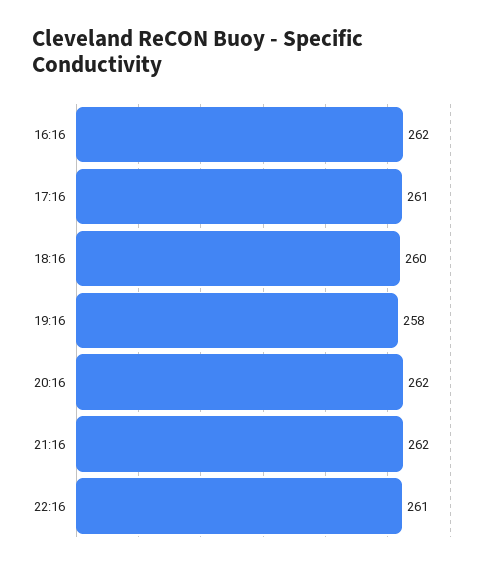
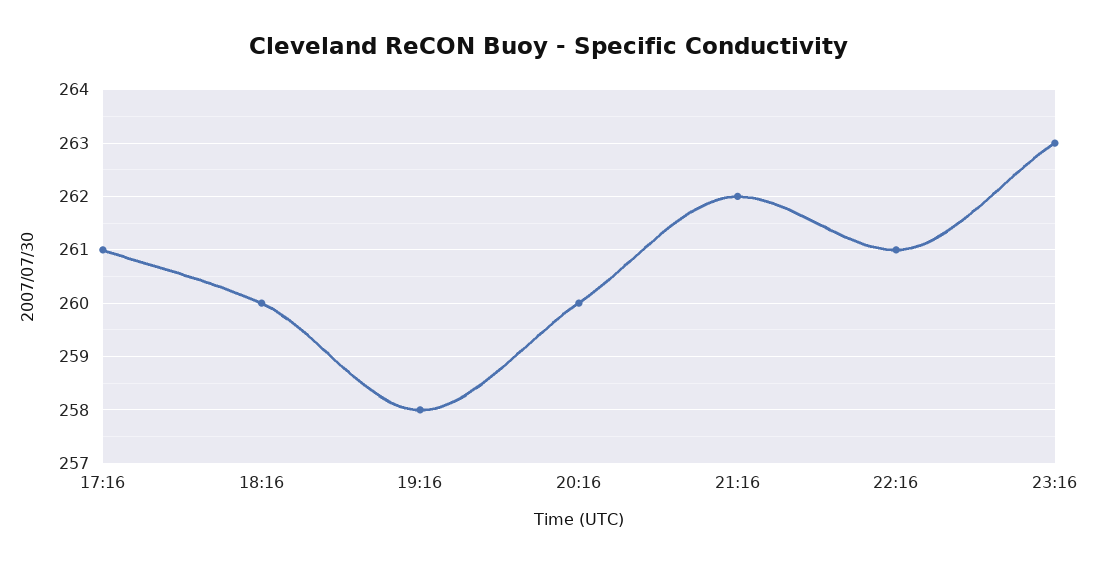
16:16: 262 -> none
20:16: 262 -> 260
23:16: none -> 263

